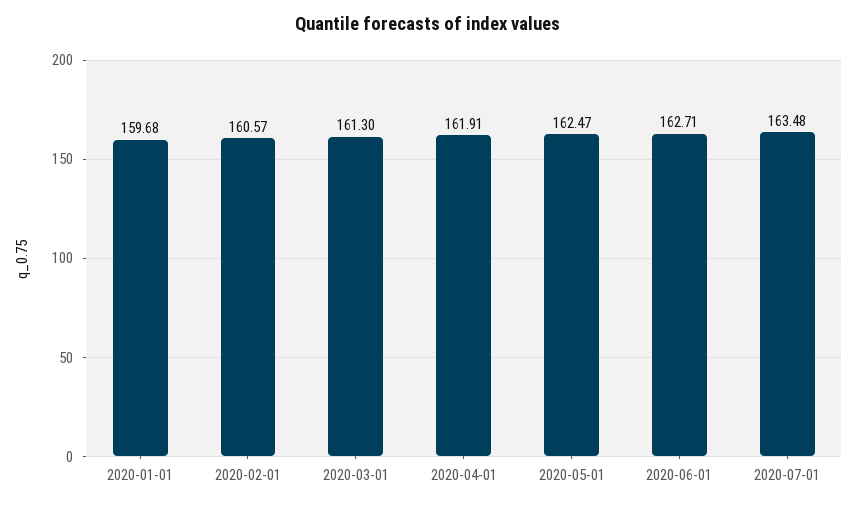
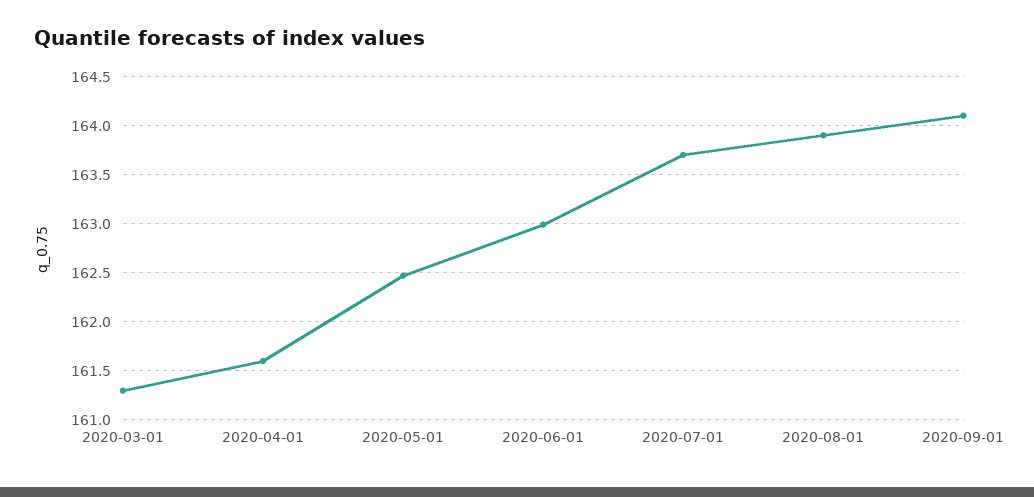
2020-01-01: 159.68 -> none
2020-02-01: 160.57 -> none
2020-04-01: 161.91 -> 161.6
2020-06-01: 162.71 -> 163
2020-07-01: 163.48 -> 163.7
2020-08-01: none -> 163.9
2020-09-01: none -> 164.1

